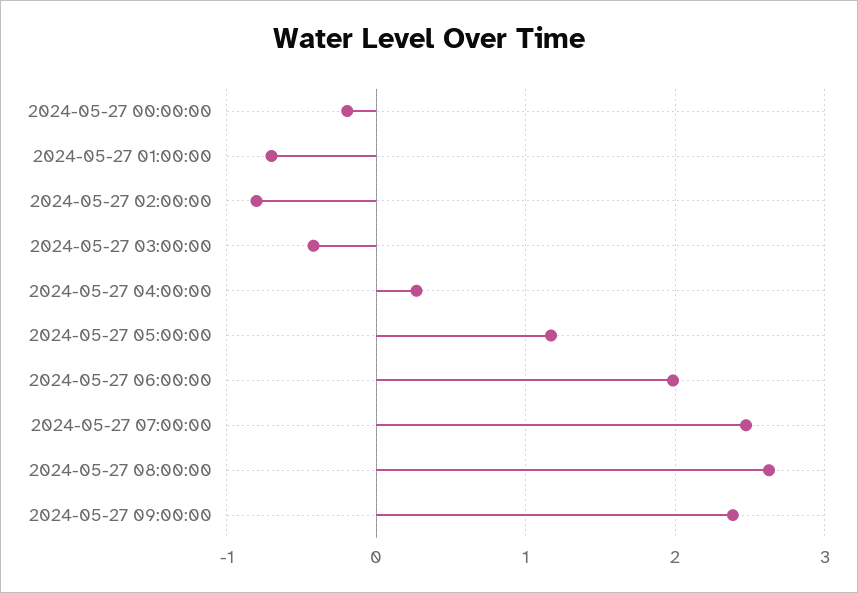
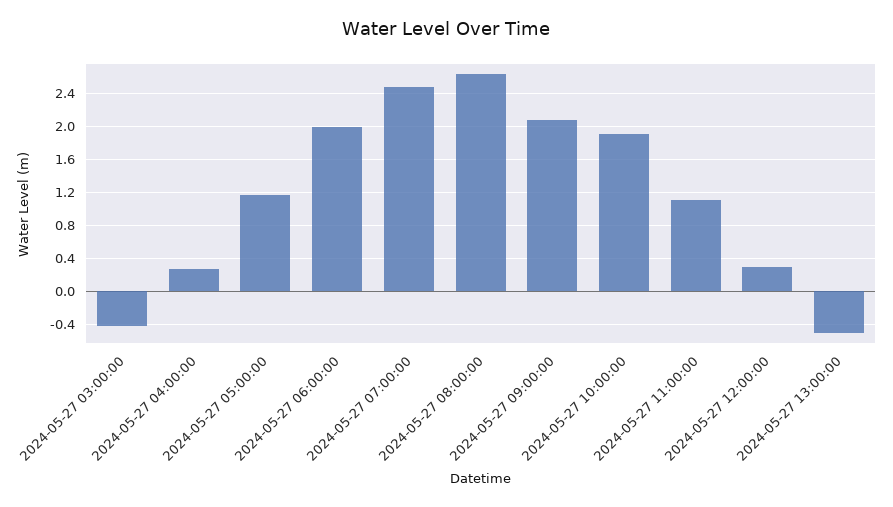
2024-05-27 00:00:00: -0.2 -> none
2024-05-27 01:00:00: -0.7 -> none
2024-05-27 02:00:00: -0.8 -> none
2024-05-27 09:00:00: 2.4 -> 2.1
2024-05-27 10:00:00: none -> 1.9
2024-05-27 11:00:00: none -> 1.1
2024-05-27 12:00:00: none -> 0.3
2024-05-27 13:00:00: none -> -0.5

